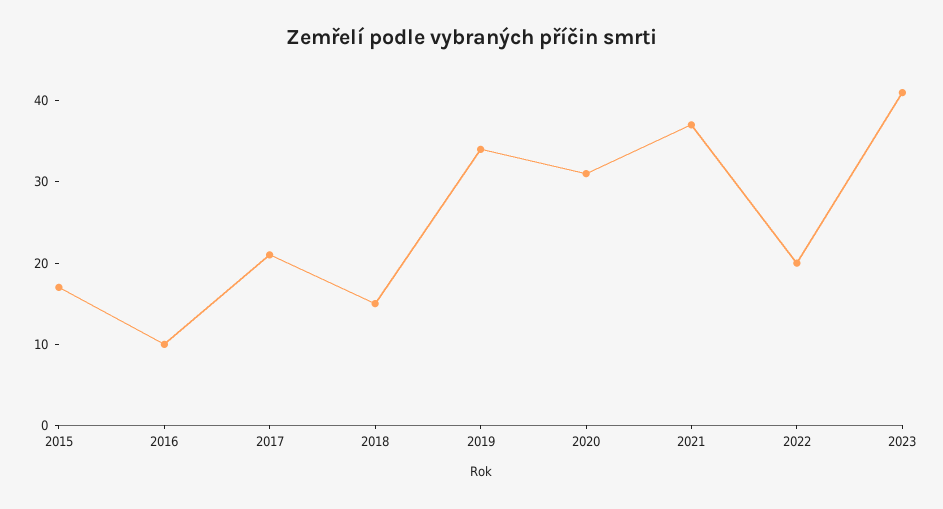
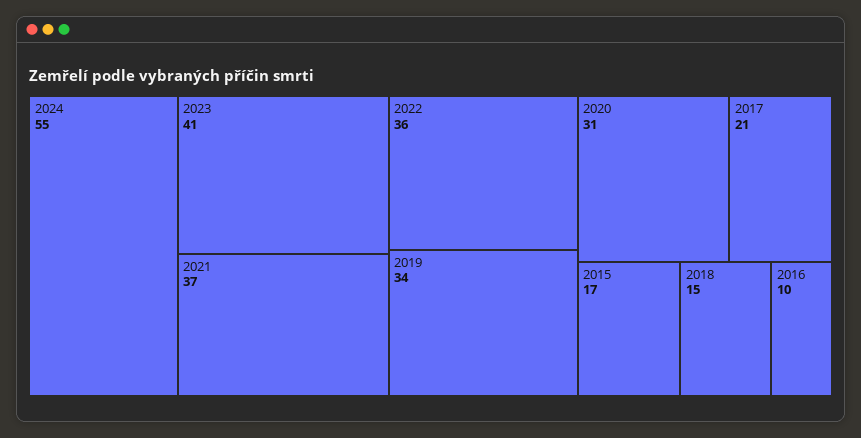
2022: 20 -> 36
2024: none -> 55

